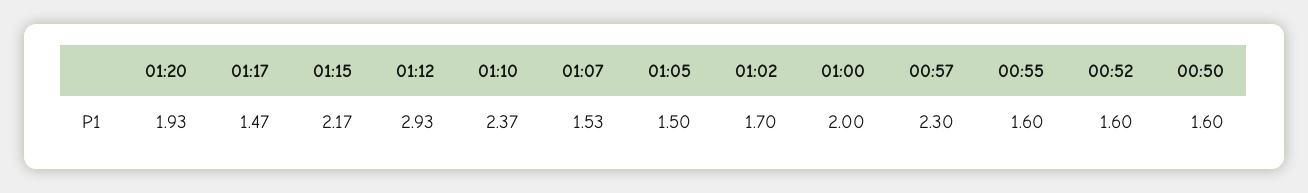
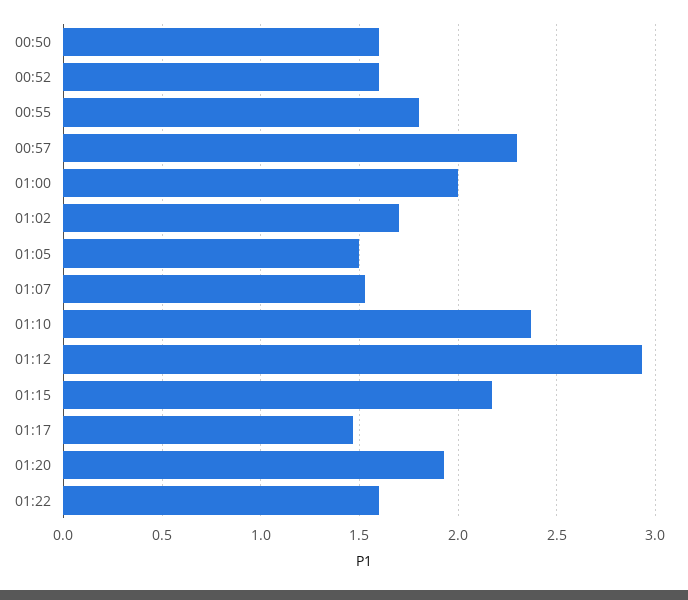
00:55: 1.6 -> 1.8
01:22: none -> 1.6

